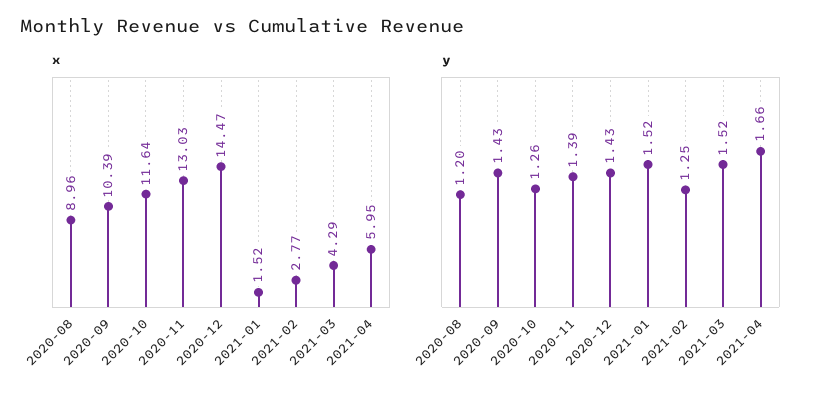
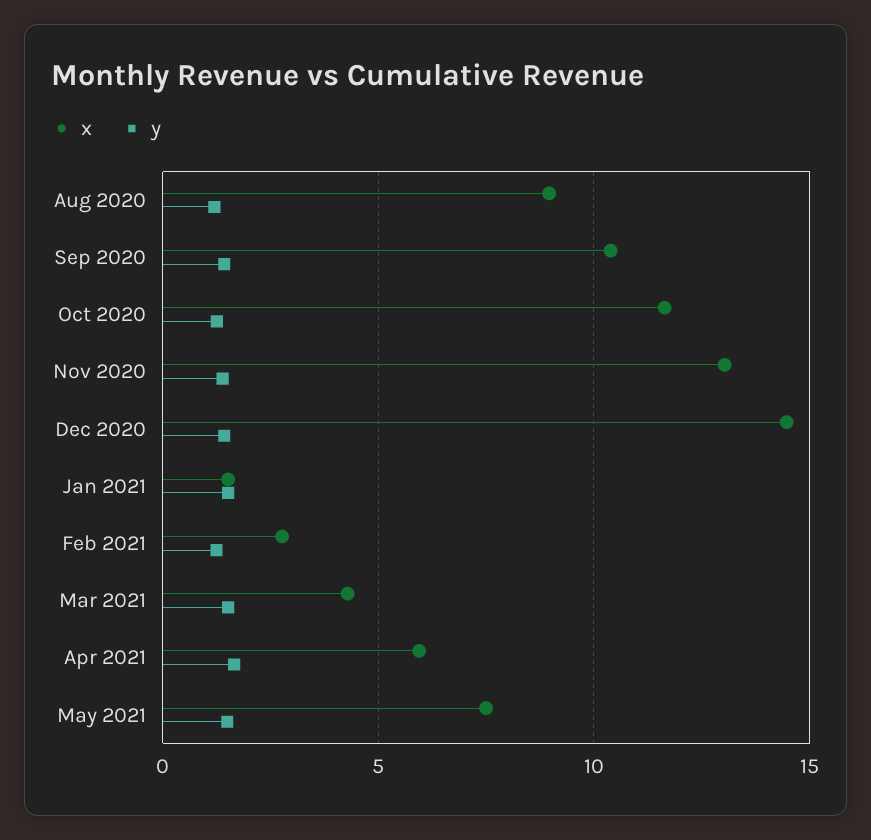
x, May 2021: none -> 7.5
y, May 2021: none -> 1.5

